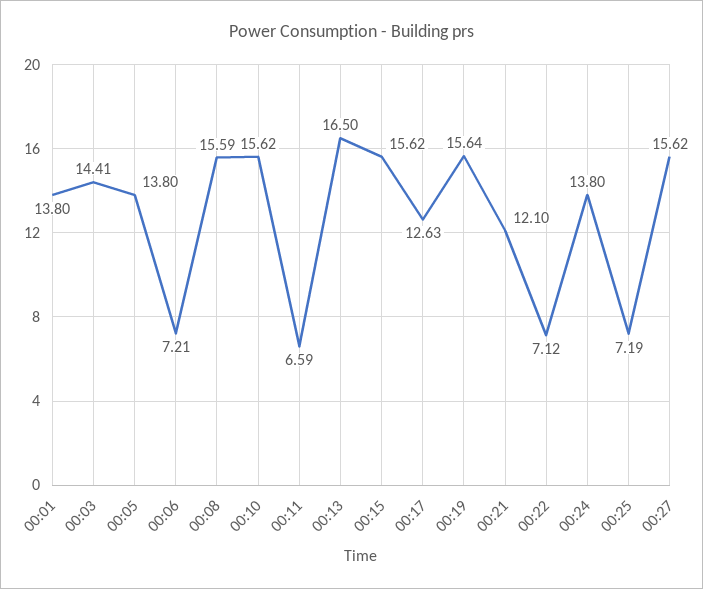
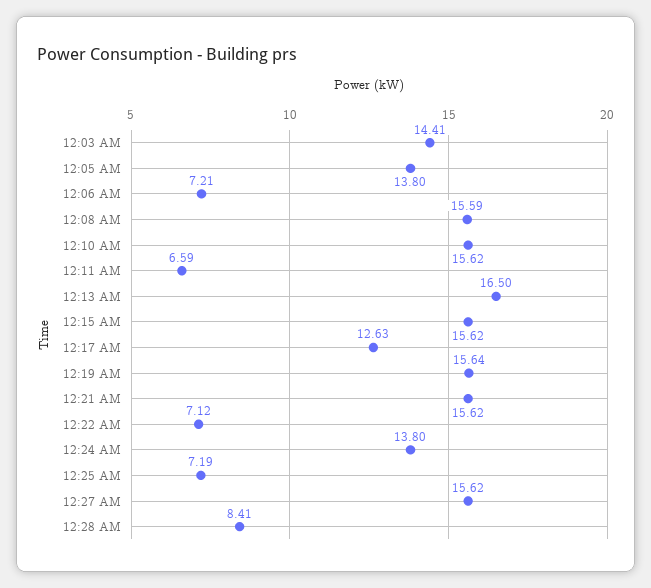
00:01: 13.8 -> none
00:21: 12.1 -> 15.62
12:28 AM: none -> 8.41

